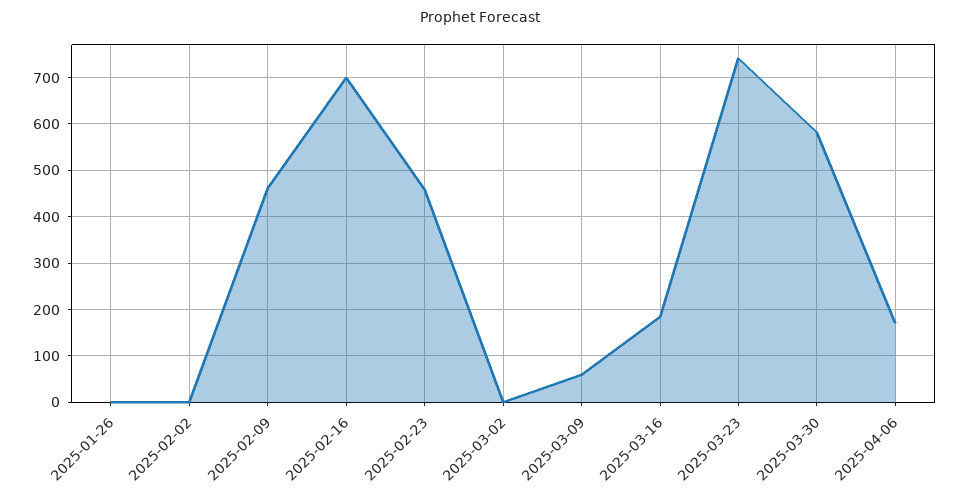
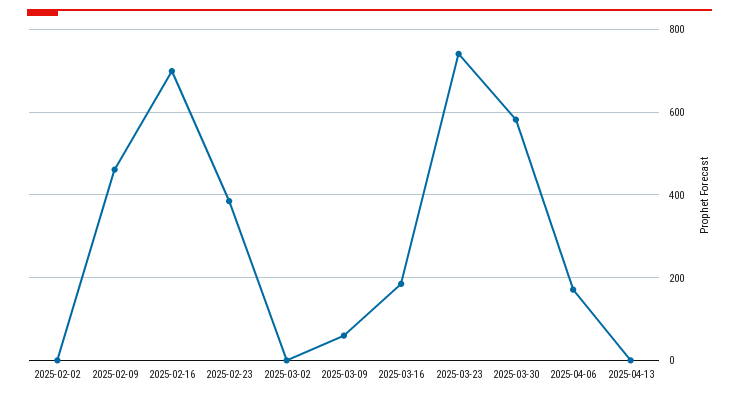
2025-01-26: 0 -> none
2025-02-23: 460 -> 380
2025-04-13: none -> 0

